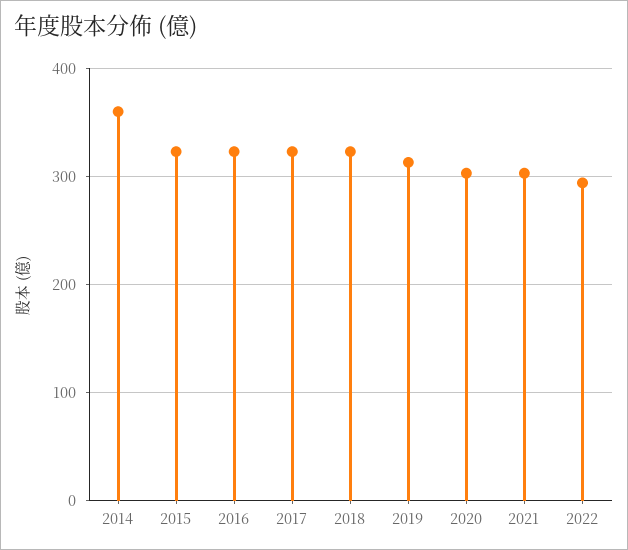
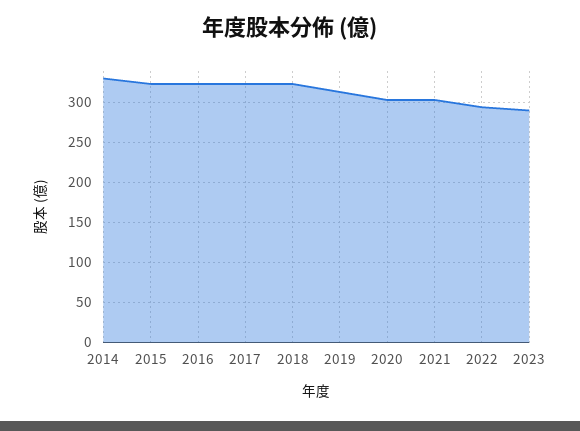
2014: 360 -> 330
2023: none -> 290

